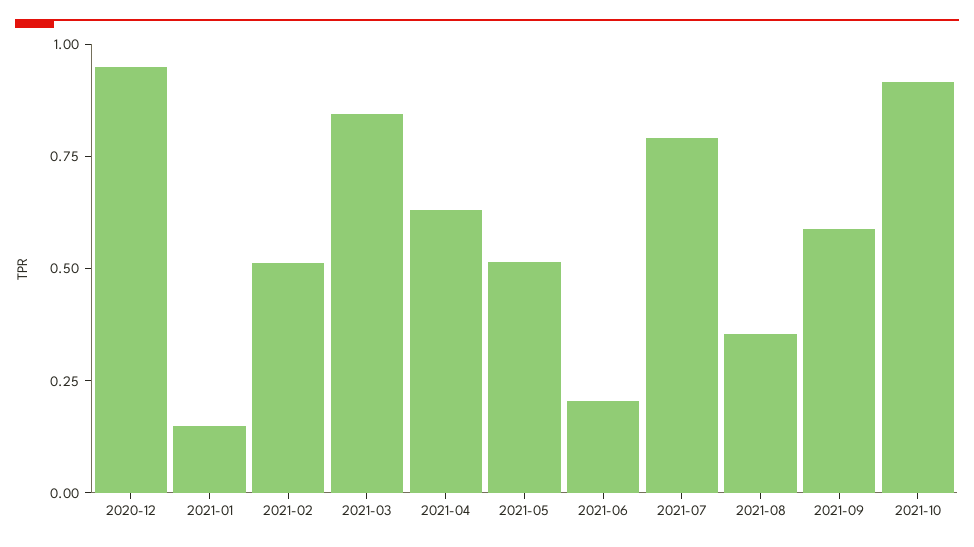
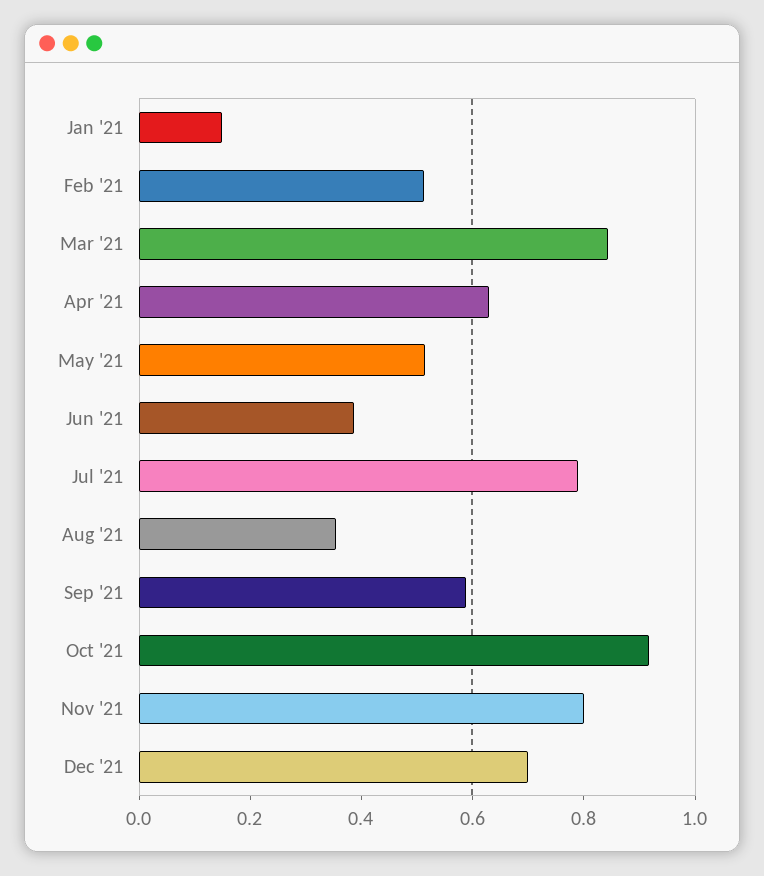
2020-12: 0.95 -> none
2021-06: 0.2 -> 0.4
Nov '21: none -> 0.8
Dec '21: none -> 0.7

